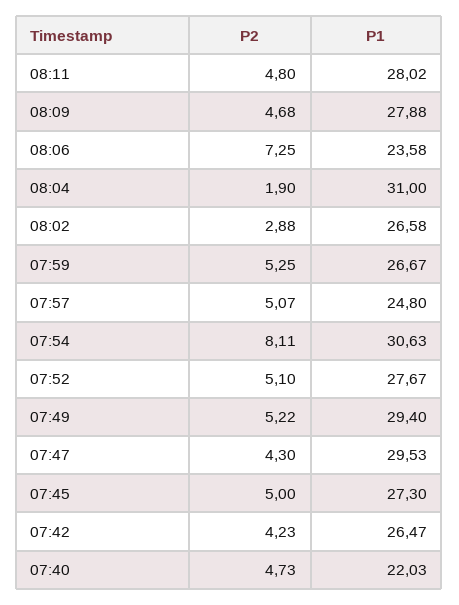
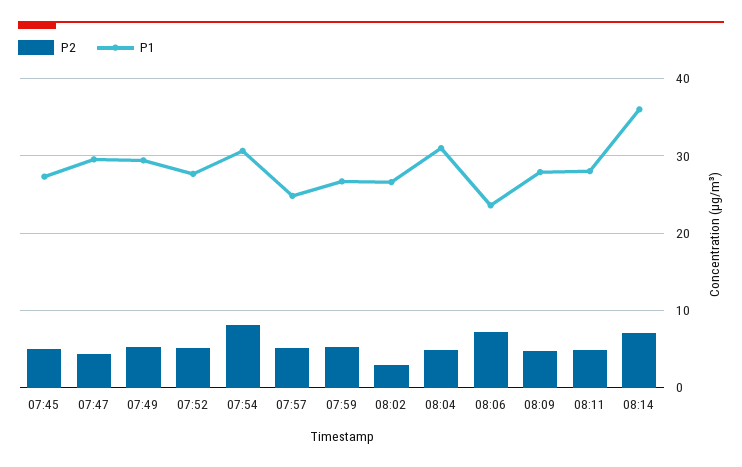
P2, 08:04: 1.9 -> 5
P2, 07:42: 4.23 -> none
P1, 07:42: 26.47 -> none
P2, 07:40: 4.73 -> none
P1, 07:40: 22.03 -> none
P2, 08:14: none -> 7
P1, 08:14: none -> 36

